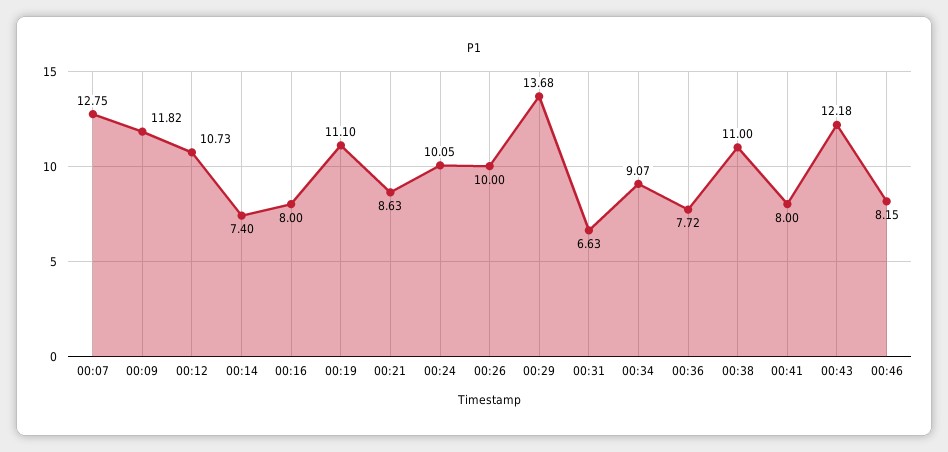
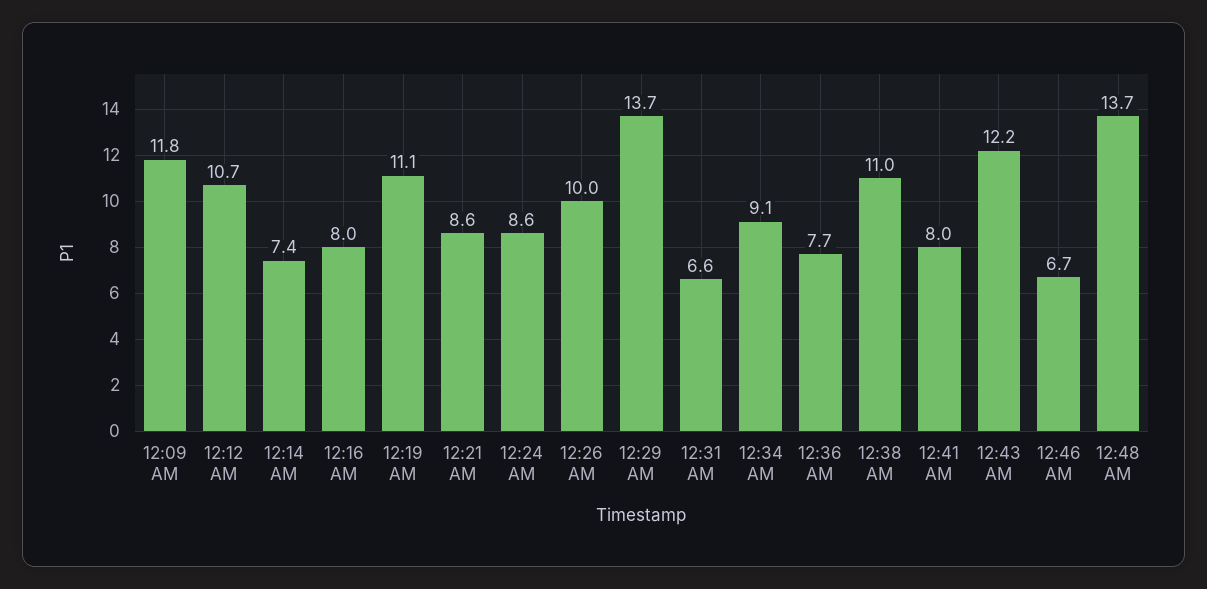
00:07: 12.75 -> none
00:24: 10.05 -> 8.6
00:46: 8.15 -> 6.7
12:48 AM: none -> 13.7

